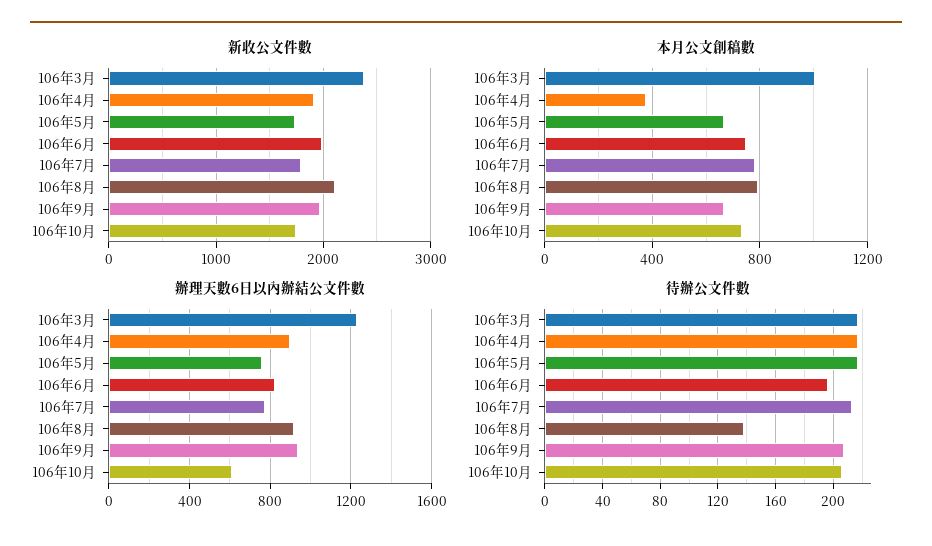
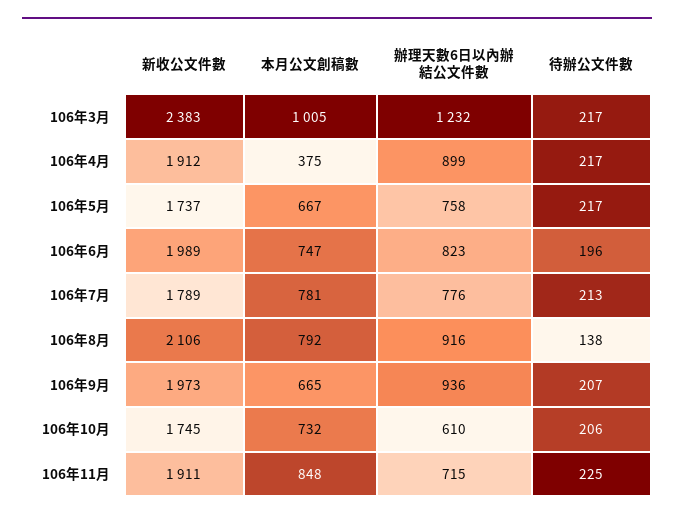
新收公文件數, 106年11月: none -> 1911
本月公文創稿數, 106年11月: none -> 848
辦理天數6日以內辦結公文件數, 106年11月: none -> 715
待辦公文件數, 106年11月: none -> 225

